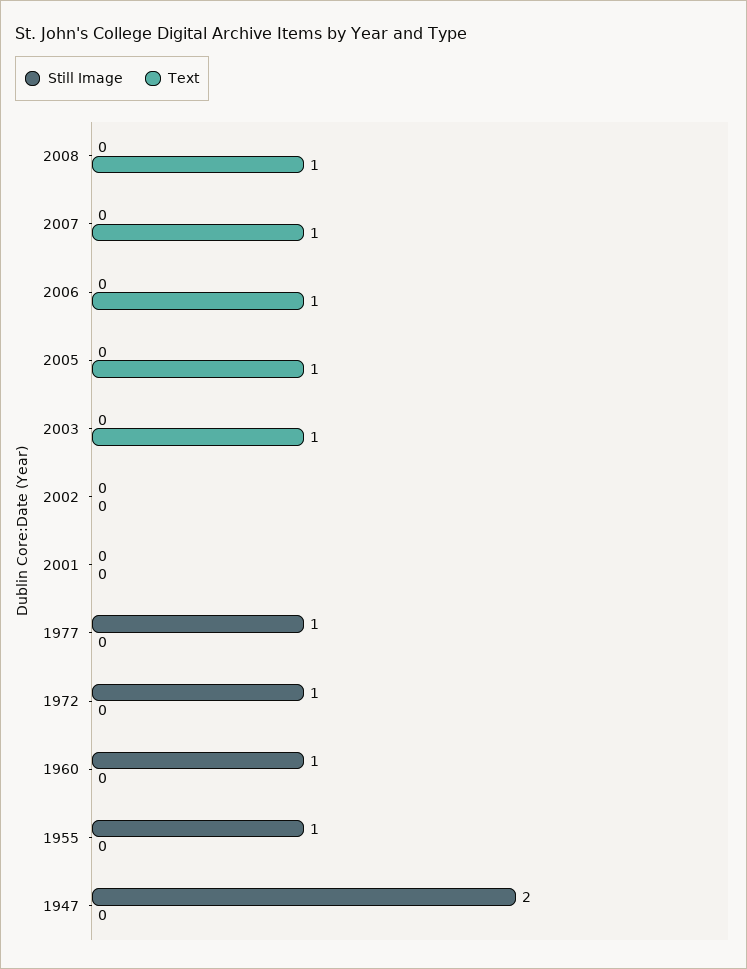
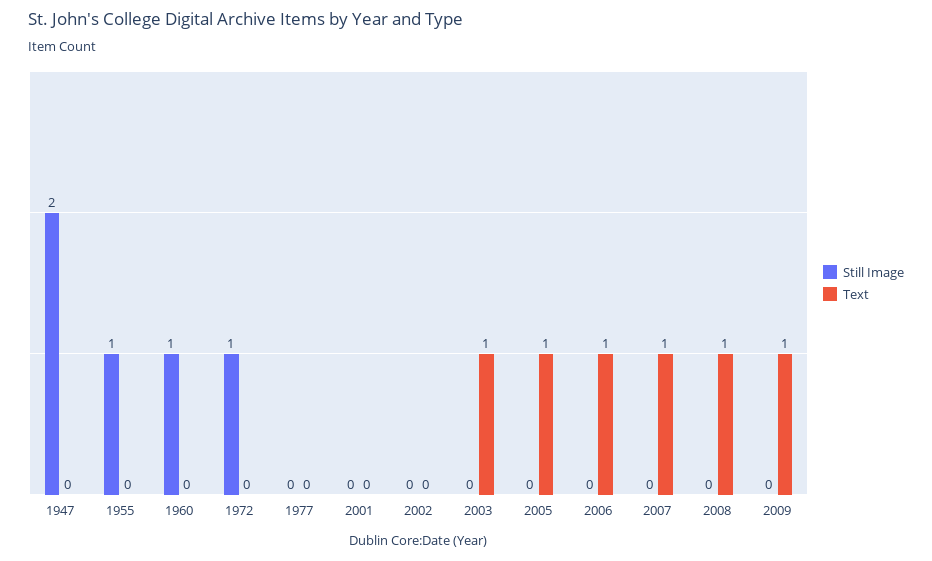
Still Image, 1977: 1 -> 0
Still Image, 2009: none -> 0
Text, 2009: none -> 1

